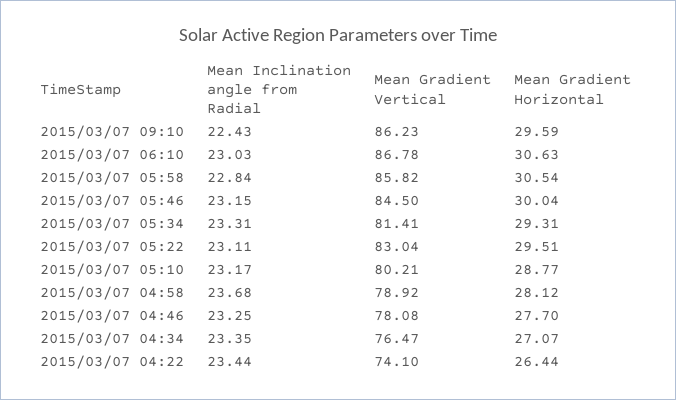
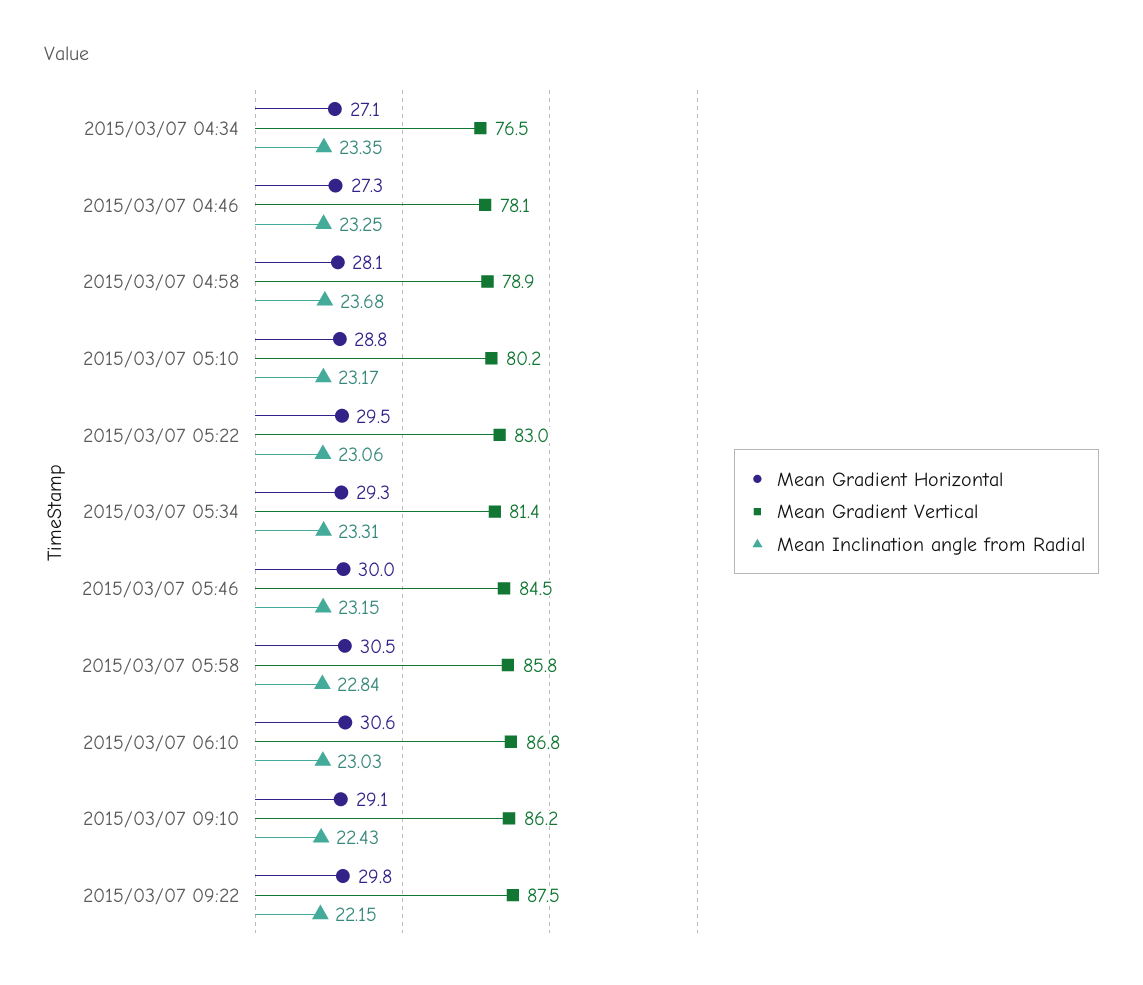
Mean Gradient Horizontal, 2015/03/07 09:10: 29.59 -> 29.1
Mean Inclination angle from Radial, 2015/03/07 05:22: 23.11 -> 23.06
Mean Gradient Horizontal, 2015/03/07 04:46: 27.7 -> 27.3
Mean Inclination angle from Radial, 2015/03/07 04:22: 23.44 -> none
Mean Gradient Vertical, 2015/03/07 04:22: 74.1 -> none
Mean Gradient Horizontal, 2015/03/07 04:22: 26.44 -> none
Mean Gradient Horizontal, 2015/03/07 09:22: none -> 29.8
Mean Gradient Vertical, 2015/03/07 09:22: none -> 87.5
Mean Inclination angle from Radial, 2015/03/07 09:22: none -> 22.15

